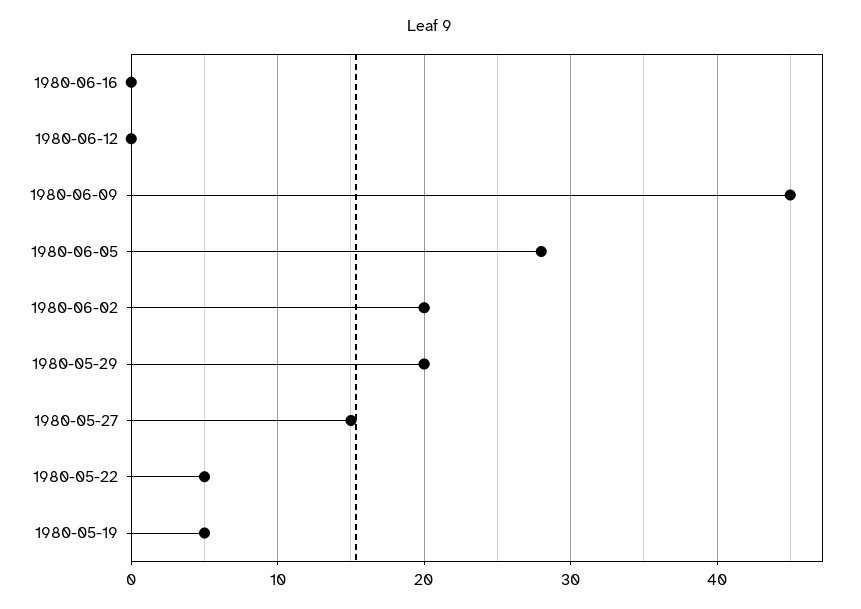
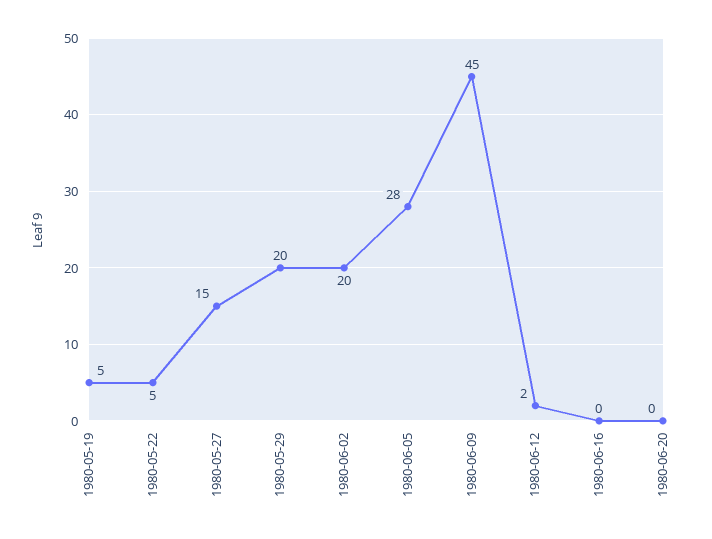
1980-06-12: 0 -> 2
1980-06-20: none -> 0

